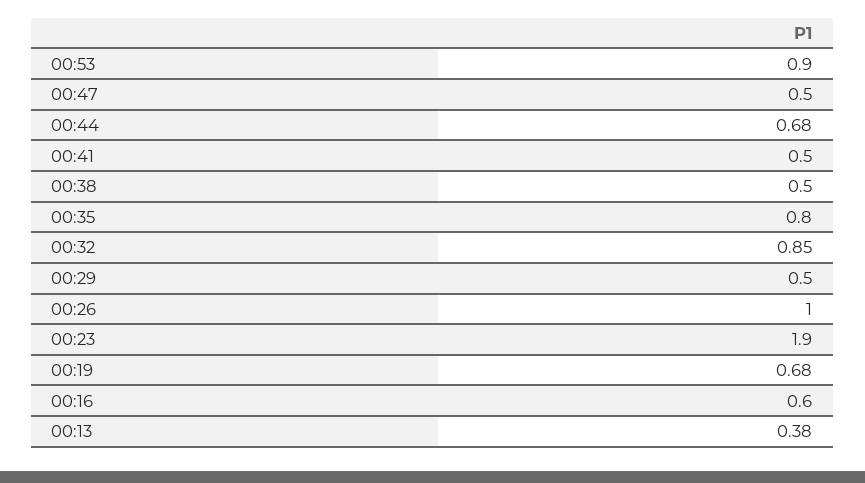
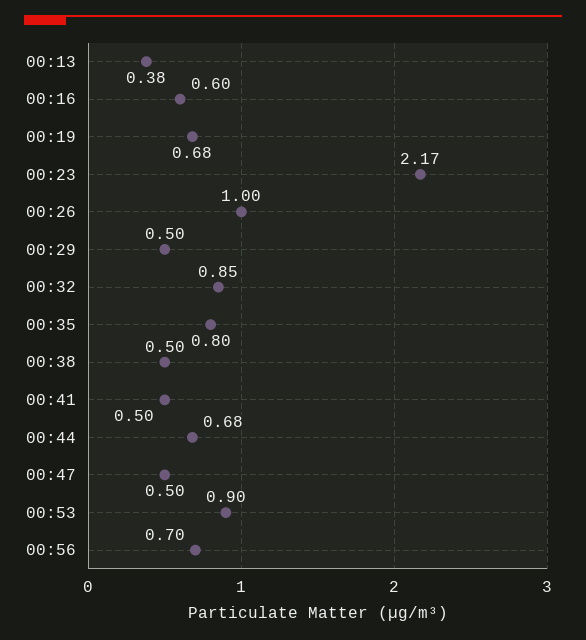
00:23: 1.9 -> 2.17
00:56: none -> 0.7

